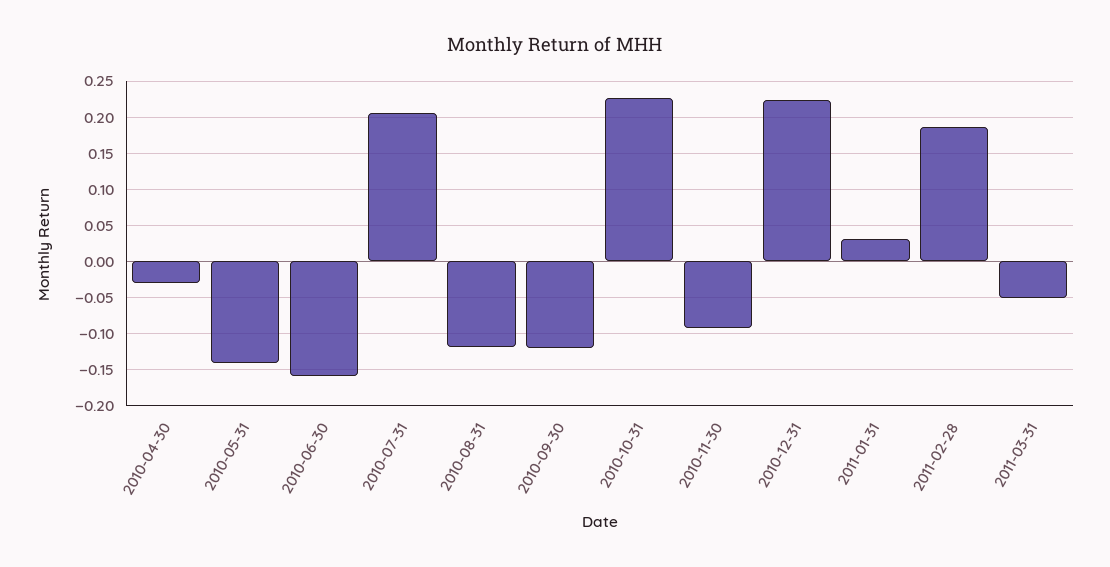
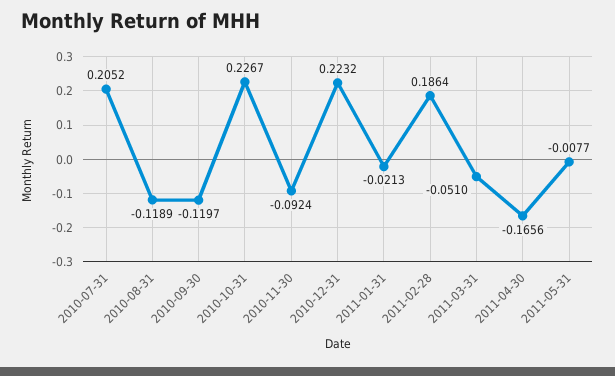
2010-04-30: -0.03 -> none
2010-05-31: -0.14 -> none
2010-06-30: -0.16 -> none
2011-01-31: 0.03 -> -0.0213
2011-04-30: none -> -0.1656
2011-05-31: none -> -0.0077

